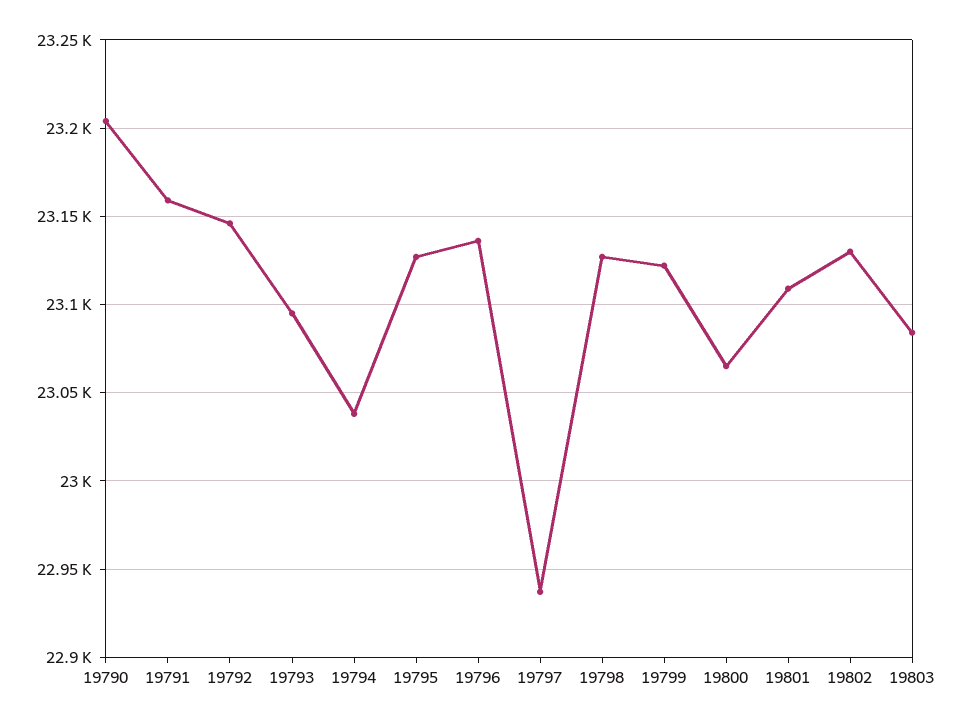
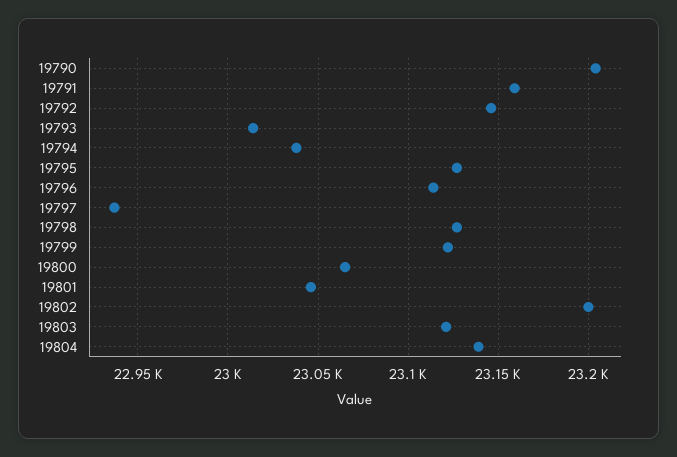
19793: 23095 -> 23015
19796: 23135 -> 23115
19801: 23110 -> 23045
19802: 23130 -> 23200
19803: 23085 -> 23120
19804: none -> 23140

